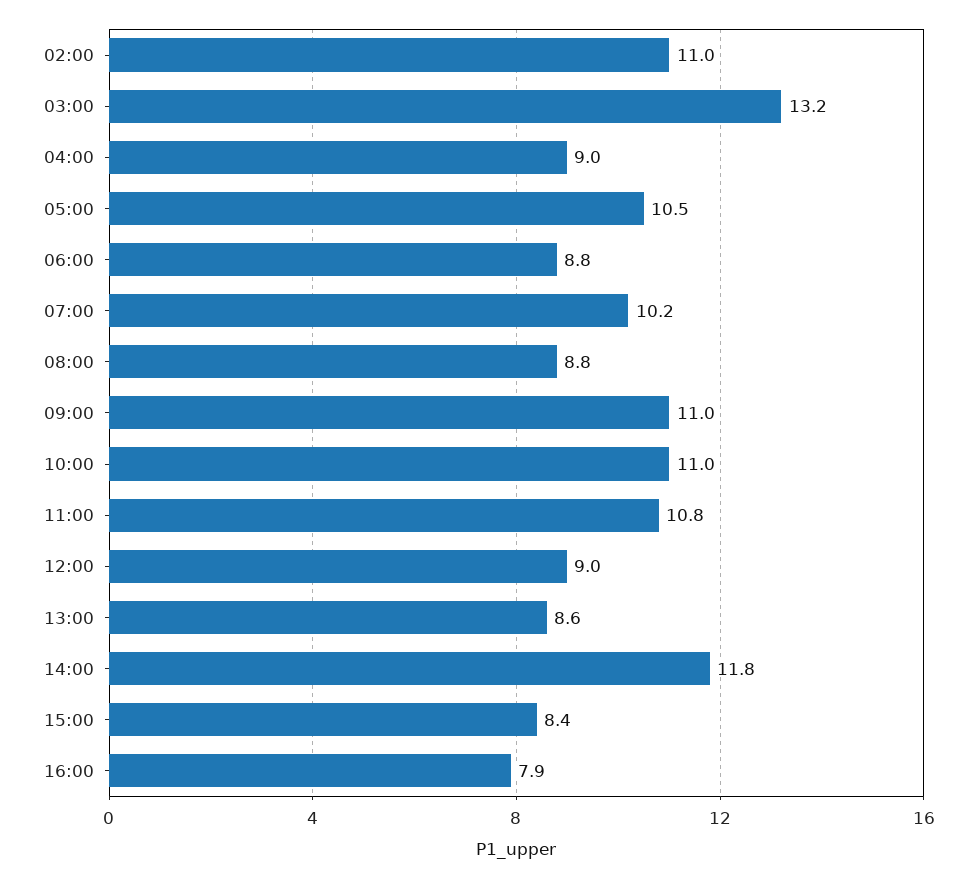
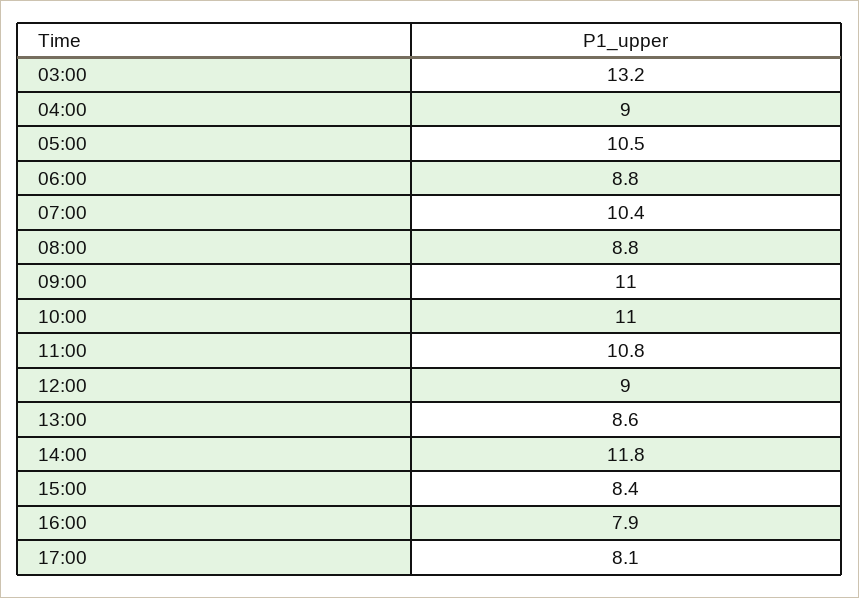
02:00: 11 -> none
07:00: 10.2 -> 10.4
17:00: none -> 8.1

